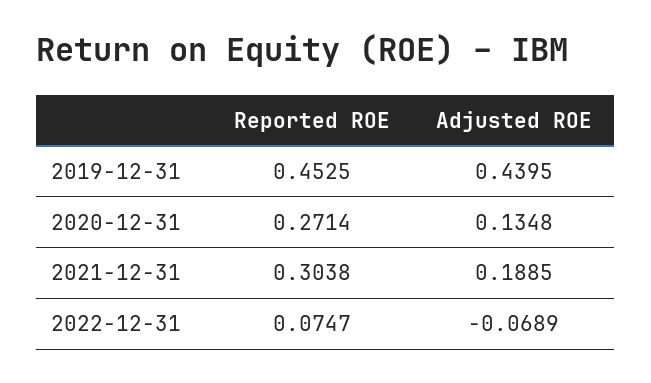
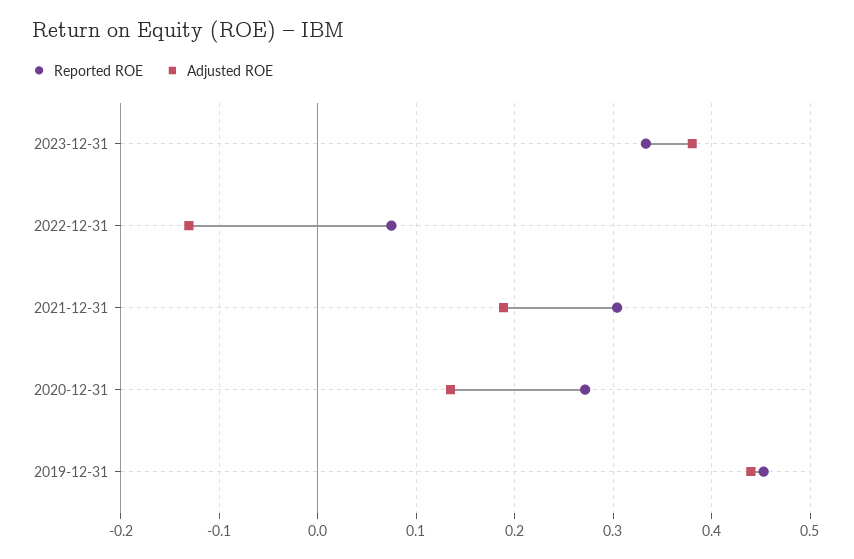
Adjusted ROE, 2022-12-31: -0.0689 -> -0.13
Reported ROE, 2023-12-31: none -> 0.33
Adjusted ROE, 2023-12-31: none -> 0.38

